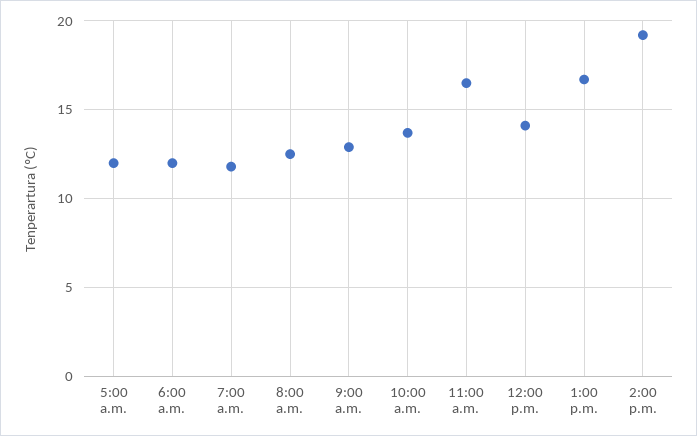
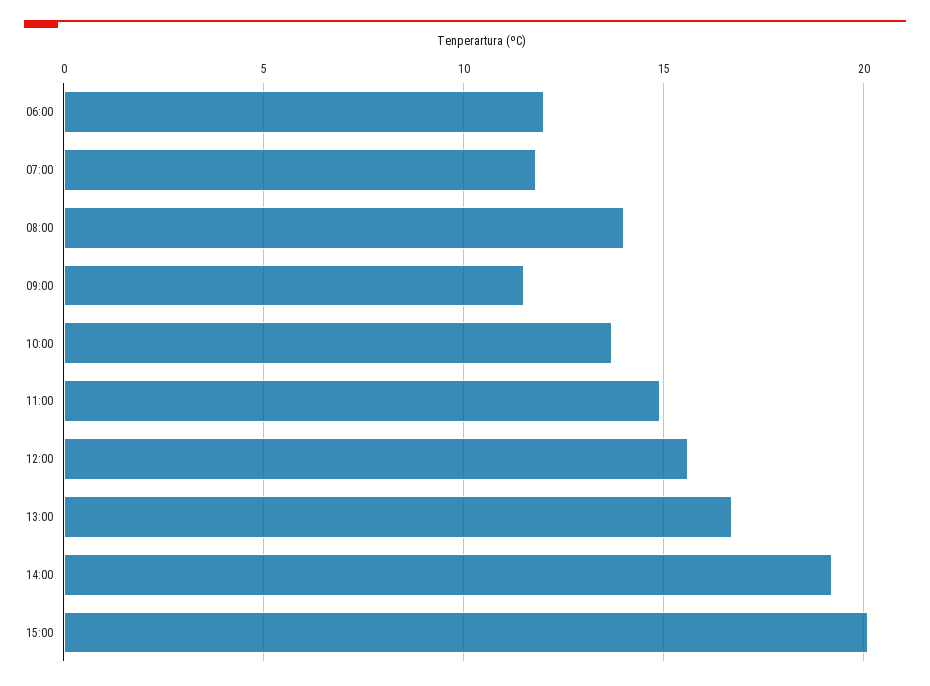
5:00 a.m.: 12 -> none
8:00 a.m.: 12.5 -> 14
9:00 a.m.: 13 -> 11.5
11:00 a.m.: 16.5 -> 15
12:00 p.m.: 14 -> 15.5
15:00: none -> 20

